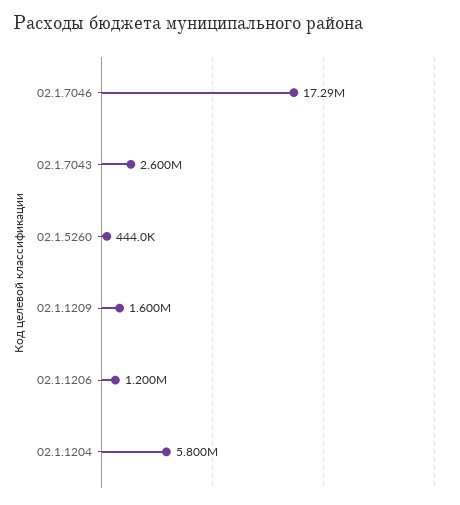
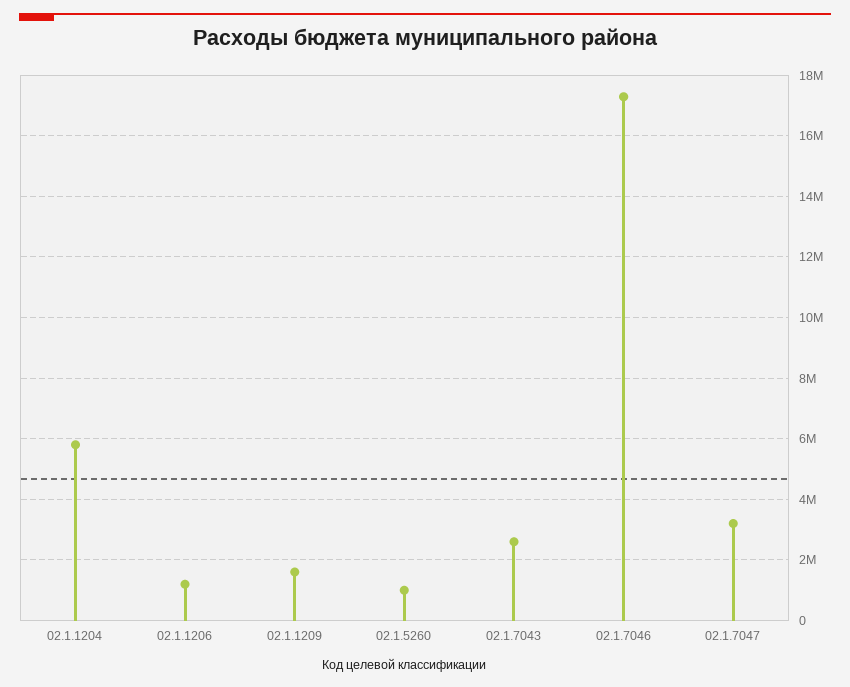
02.1.5260: 444000 -> 1000000
02.1.7047: none -> 3200000

